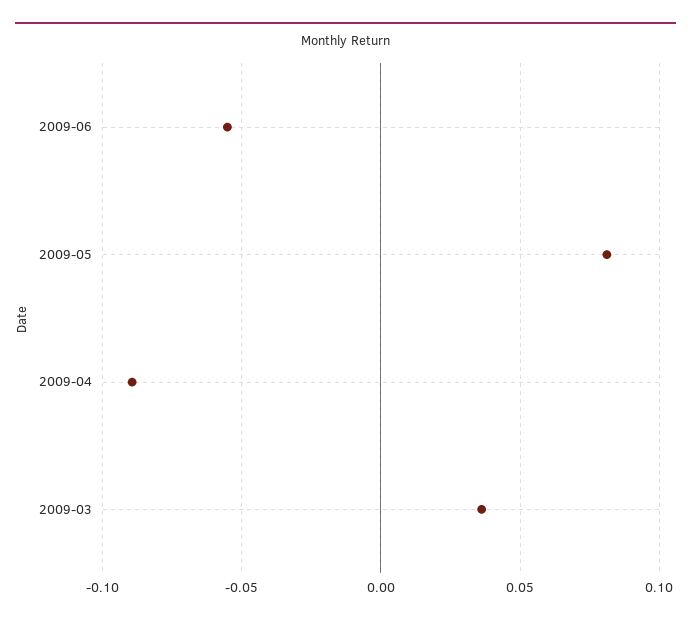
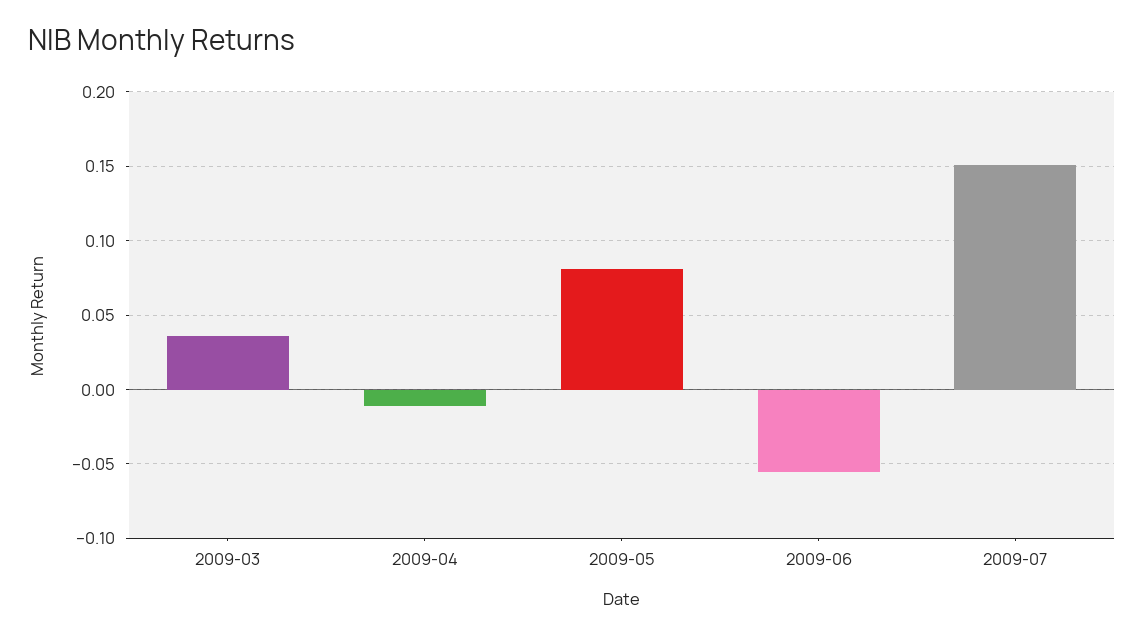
2009-04: -0.09 -> -0.01
2009-07: none -> 0.15

